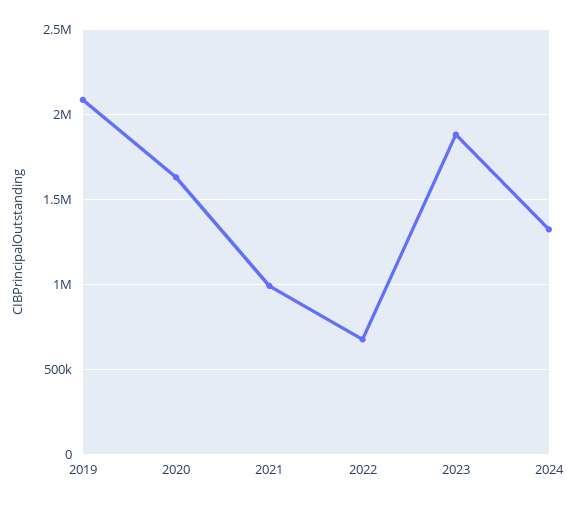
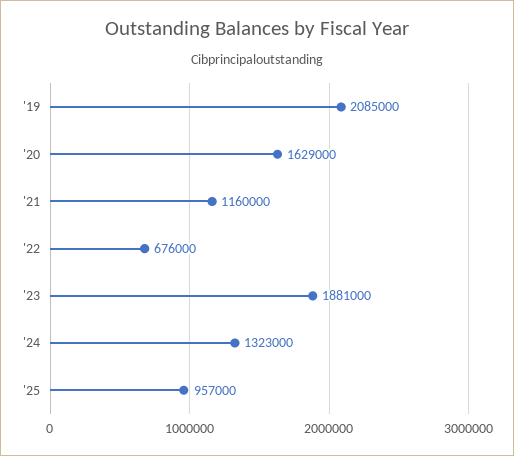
2021: 1000000 -> 1160000
'25: none -> 957000

